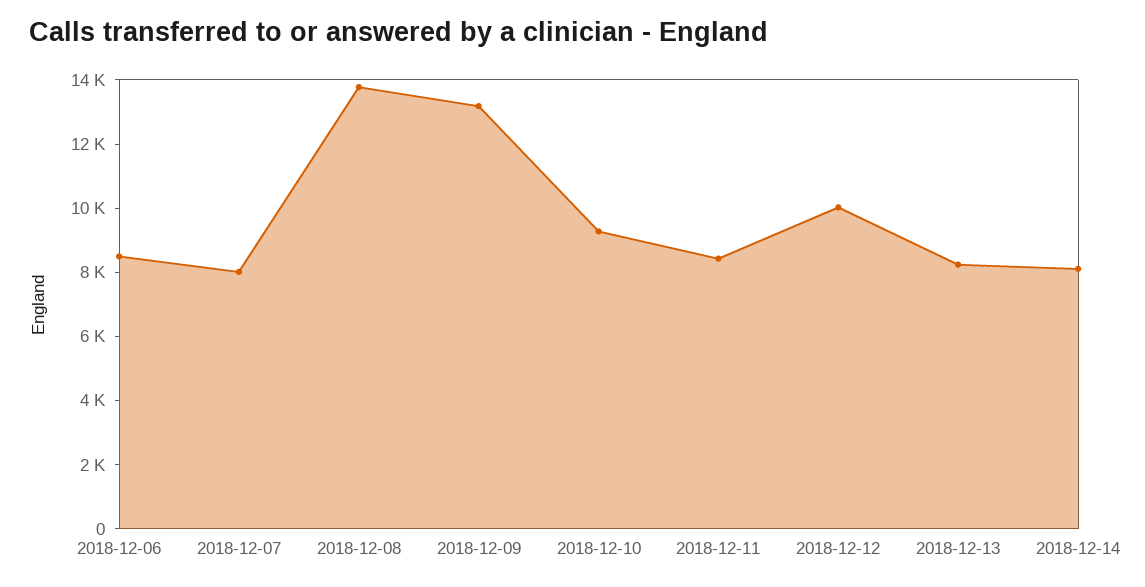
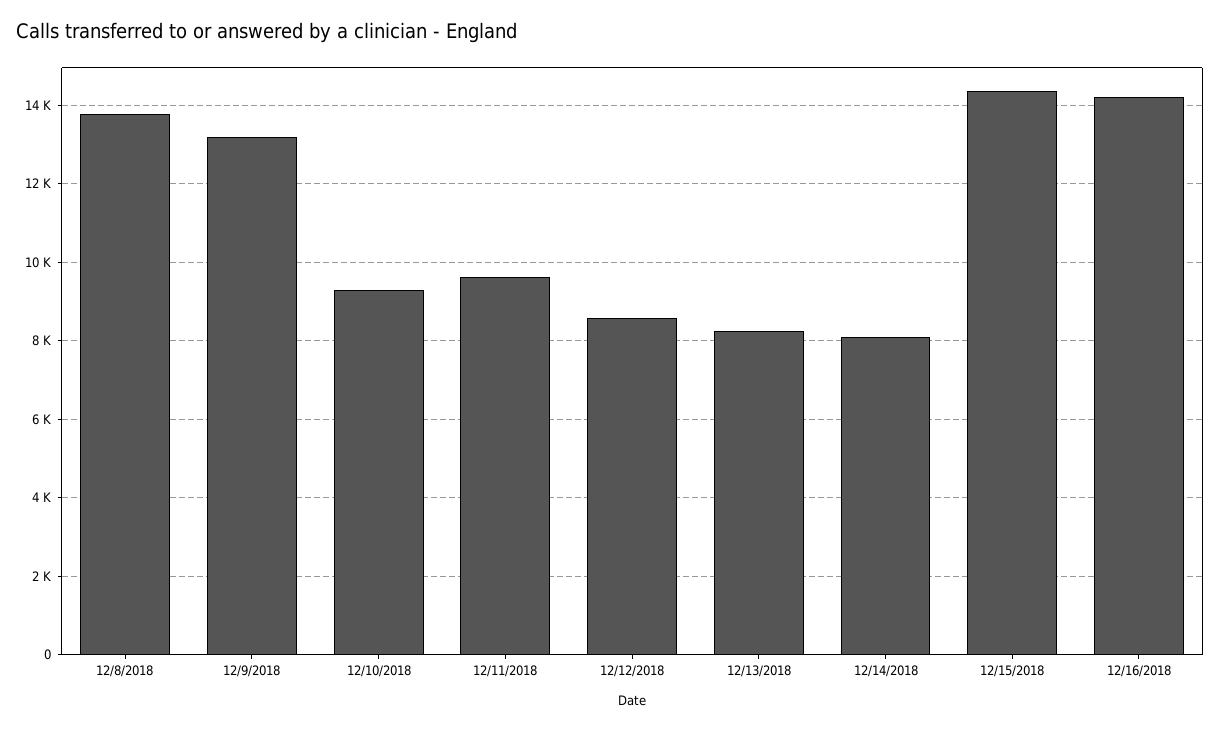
2018-12-06: 8500 -> none
2018-12-07: 8000 -> none
2018-12-11: 8500 -> 9600
2018-12-12: 10000 -> 8600
12/15/2018: none -> 14400
12/16/2018: none -> 14200

